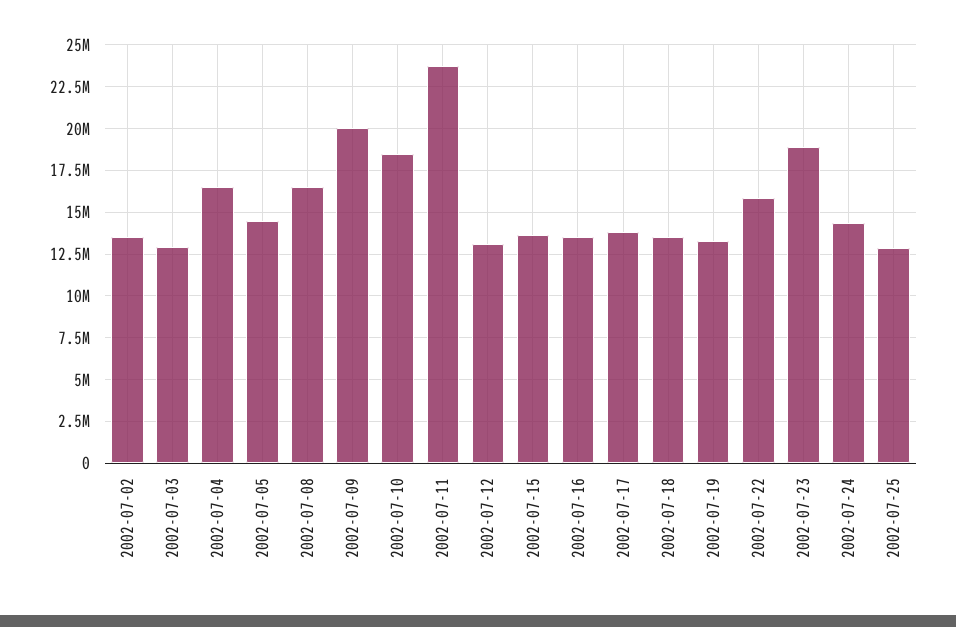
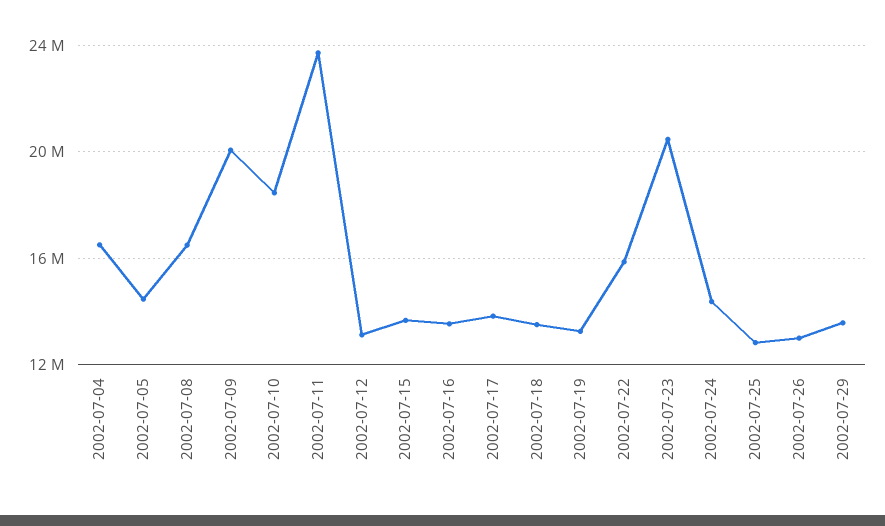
2002-07-02: 13500000 -> none
2002-07-03: 13000000 -> none
2002-07-23: 19000000 -> 20500000
2002-07-26: none -> 13000000
2002-07-29: none -> 13500000

